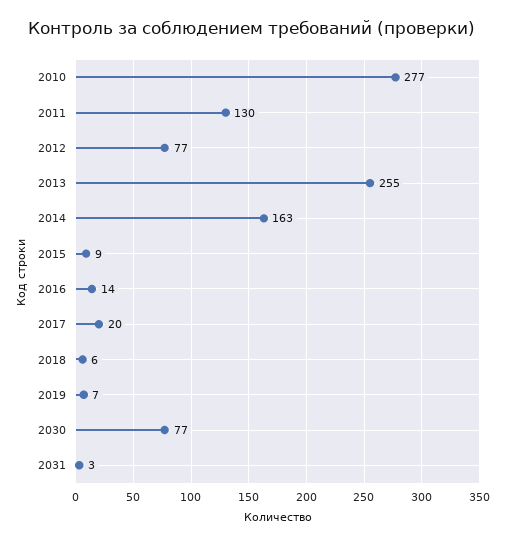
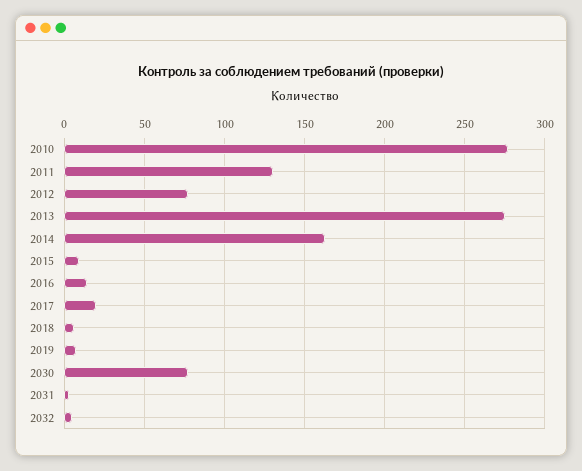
2013: 255 -> 275
2032: none -> 5

